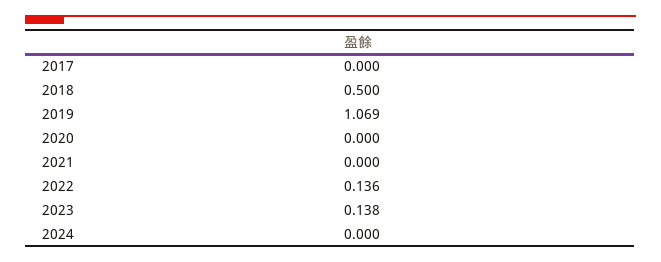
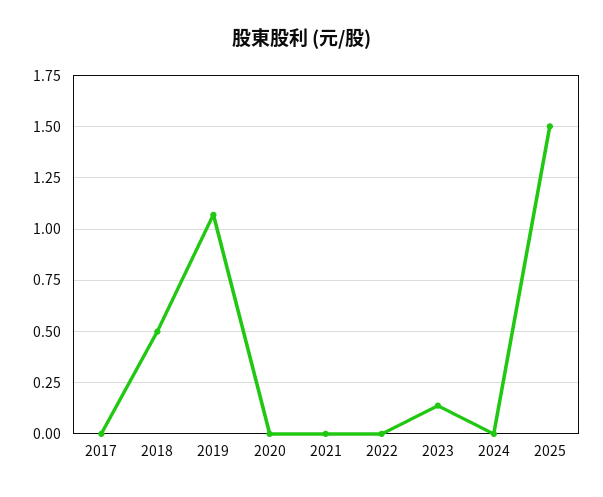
2022: 0.136 -> 0
2025: none -> 1.5

